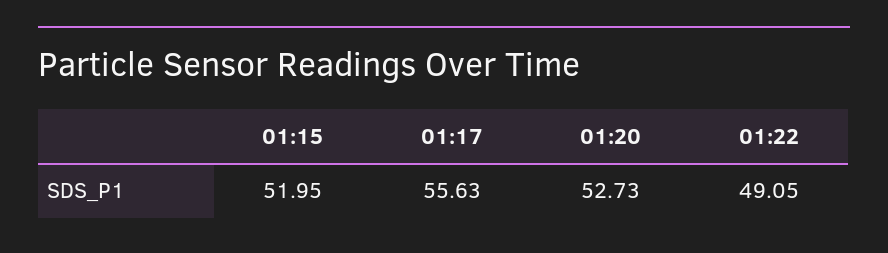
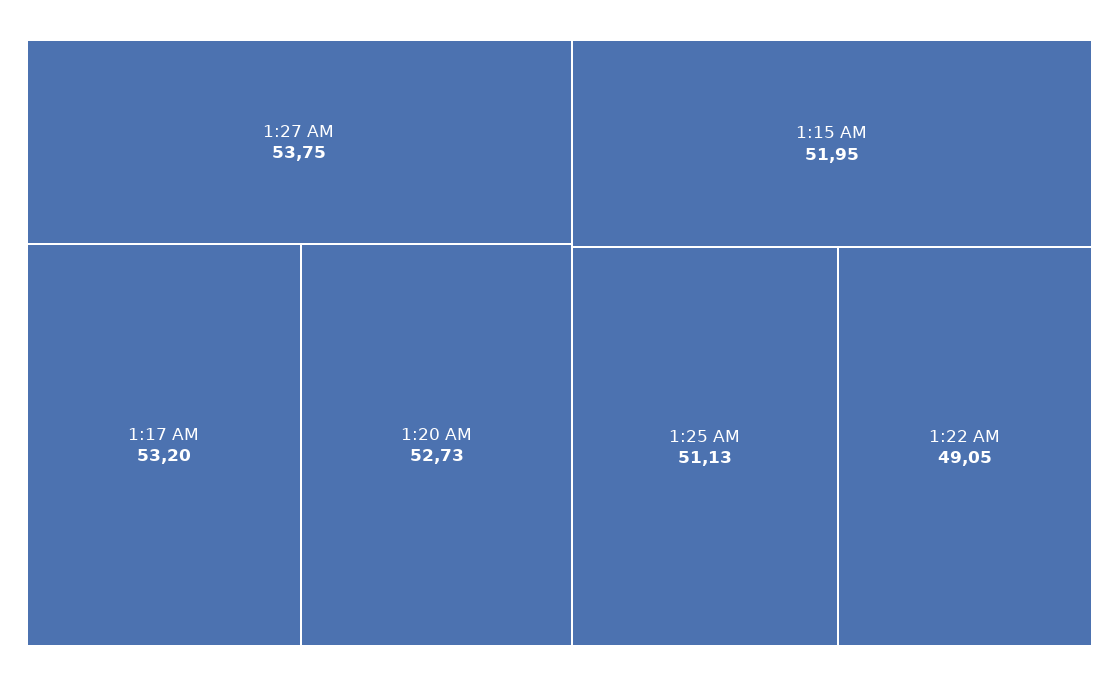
01:17: 55.63 -> 53.2
1:27 AM: none -> 53.75
1:25 AM: none -> 51.13

